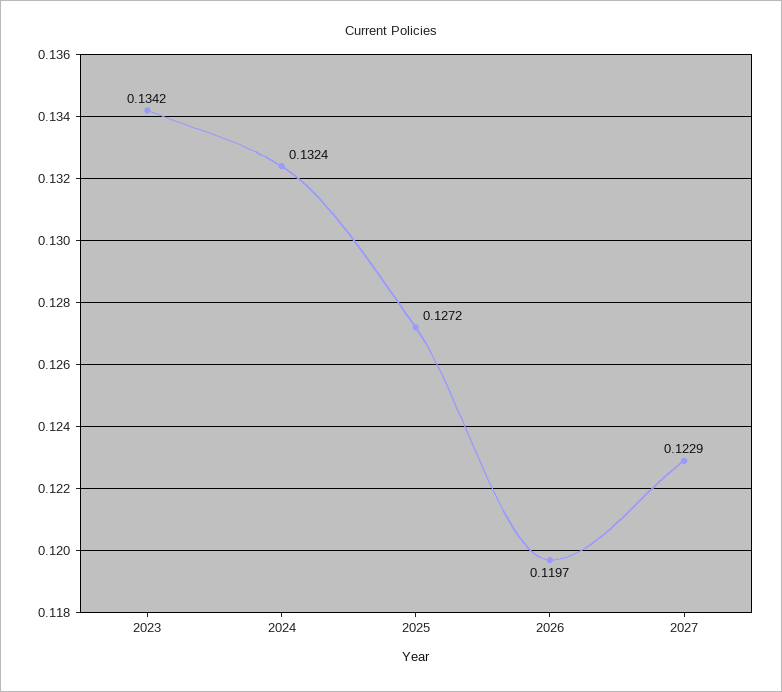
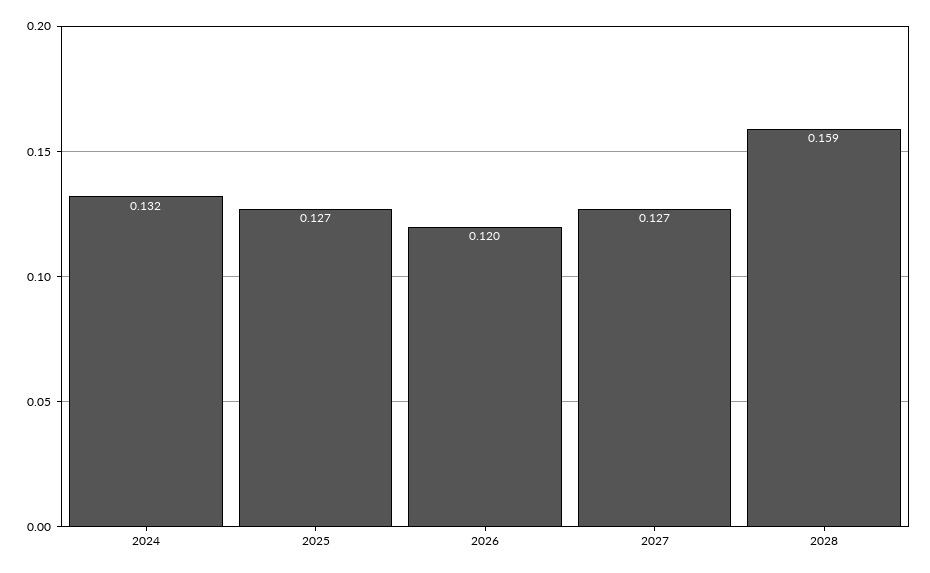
2023: 0.1342 -> none
2027: 0.1229 -> 0.127
2028: none -> 0.159

